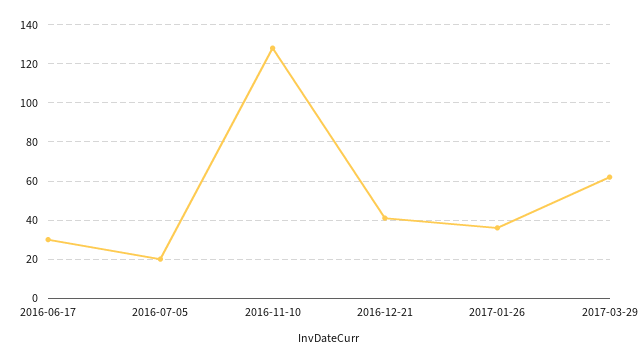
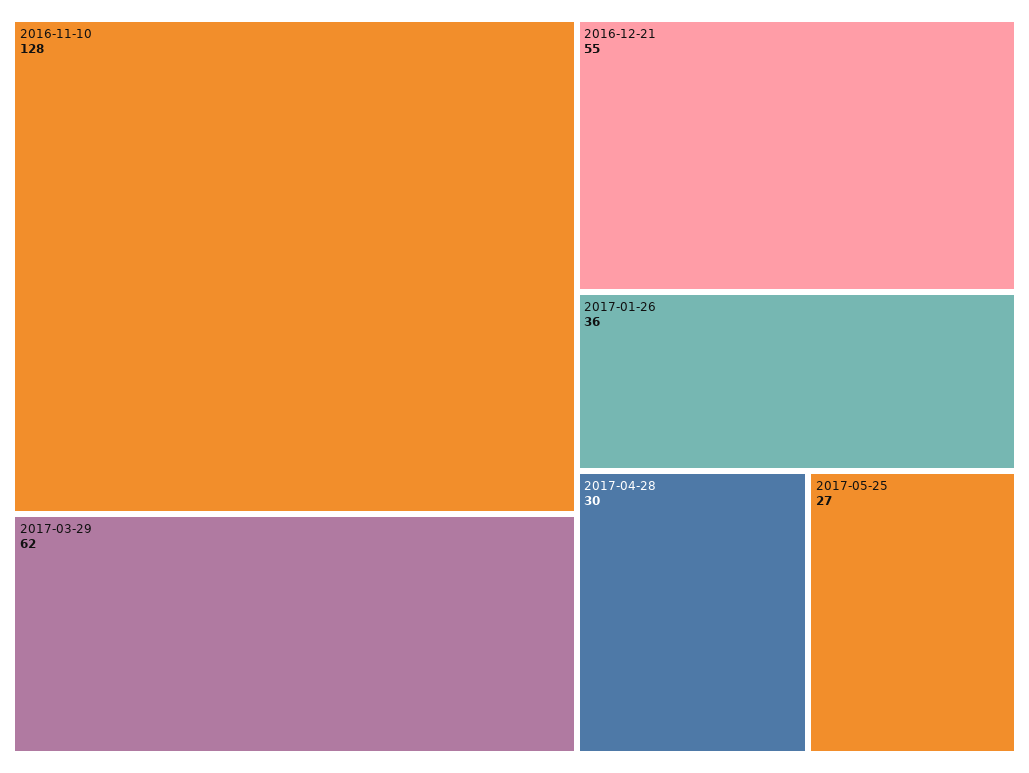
2016-06-17: 30 -> none
2016-07-05: 20 -> none
2016-12-21: 40 -> 55
2017-04-28: none -> 30
2017-05-25: none -> 27

